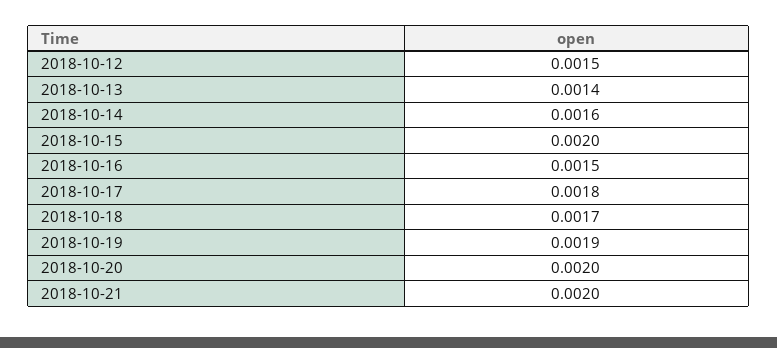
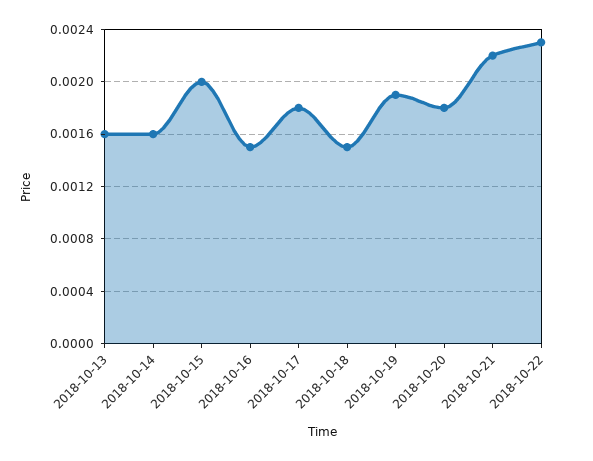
2018-10-12: 0.0015 -> none
2018-10-13: 0.0014 -> 0.0016
2018-10-18: 0.0017 -> 0.0015
2018-10-20: 0.002 -> 0.0018
2018-10-21: 0.002 -> 0.0022
2018-10-22: none -> 0.0023

